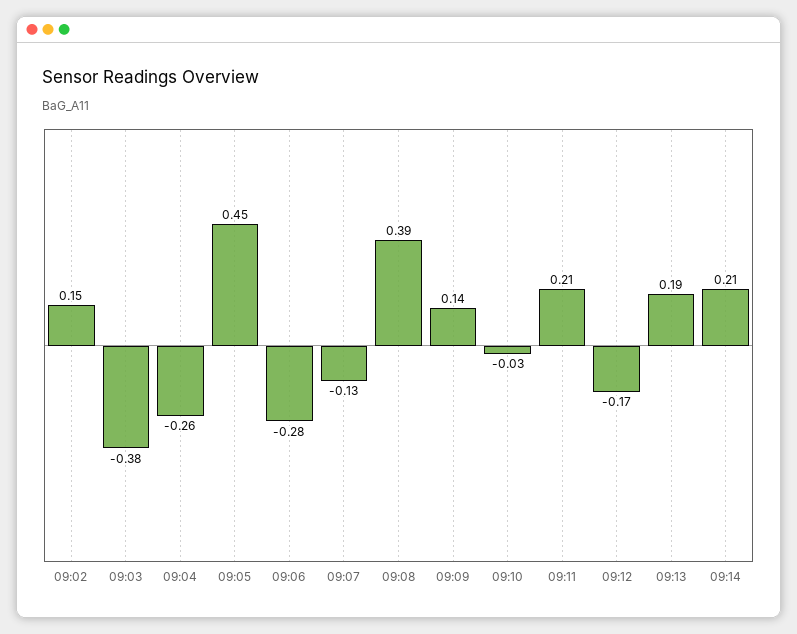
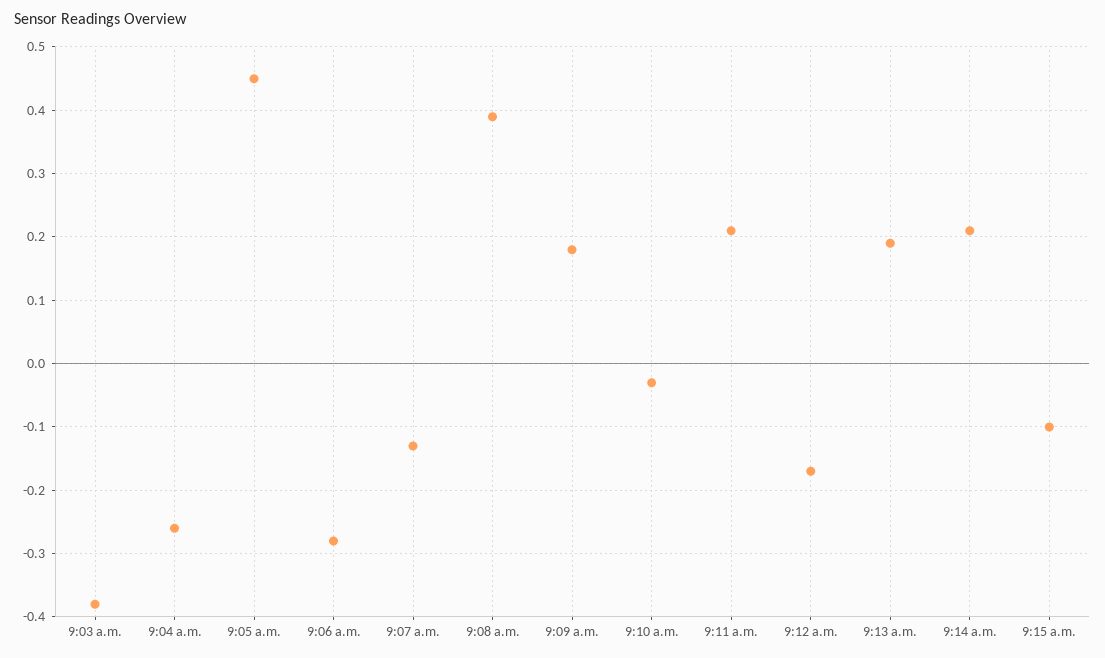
09:02: 0.15 -> none
09:09: 0.14 -> 0.18
9:15 a.m.: none -> -0.1

